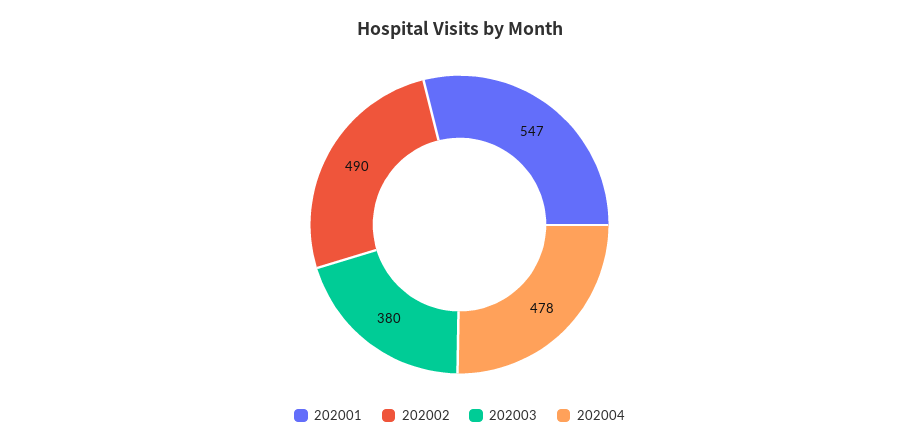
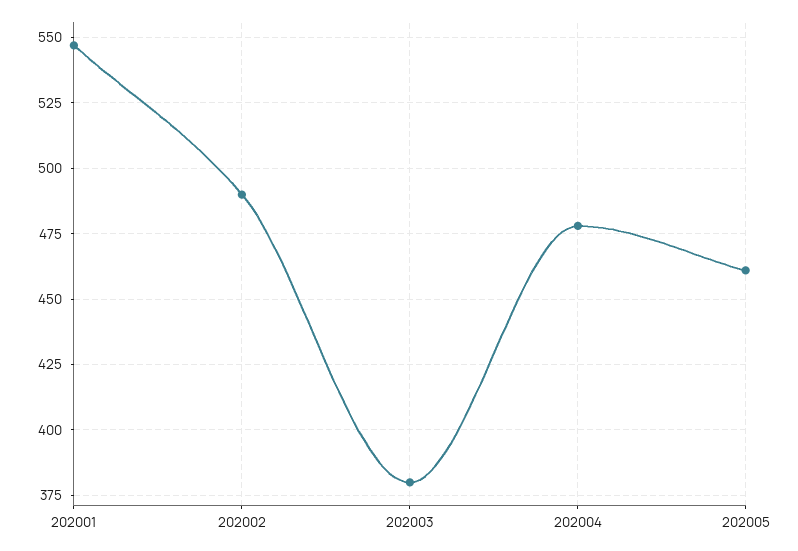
202005: none -> 460

